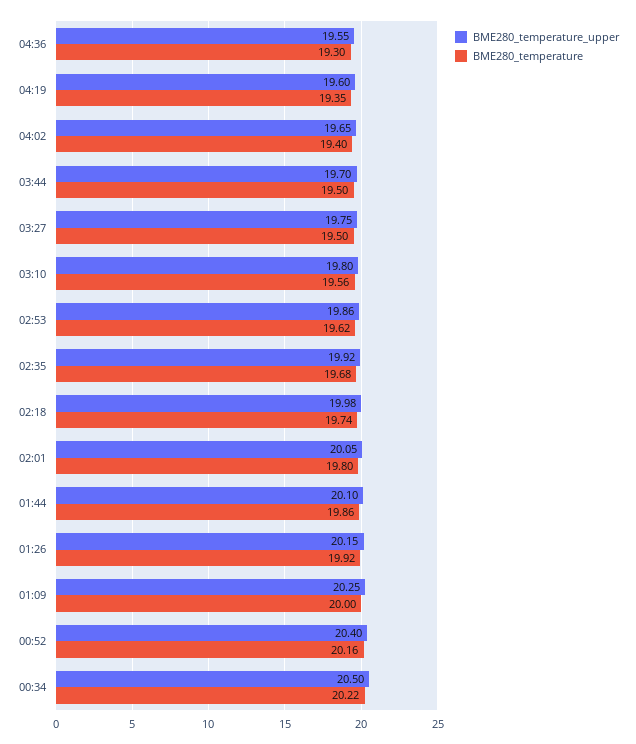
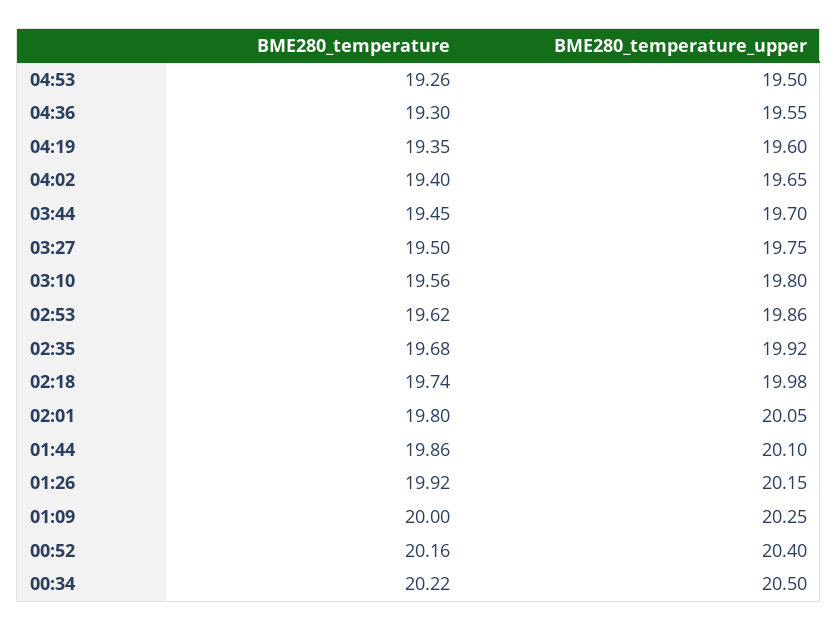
BME280_temperature, 03:44: 19.5 -> 19.45
BME280_temperature, 04:53: none -> 19.26
BME280_temperature_upper, 04:53: none -> 19.5

